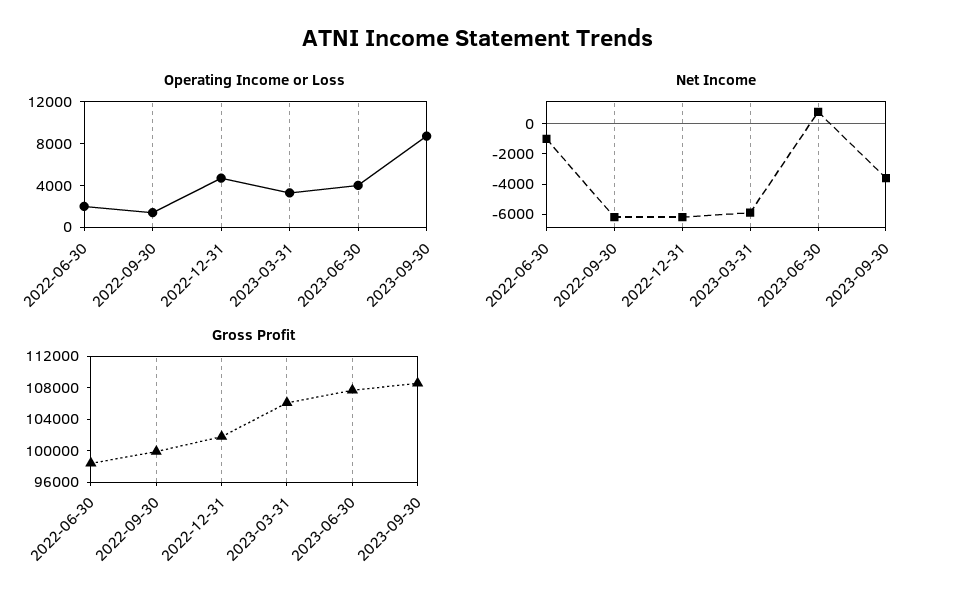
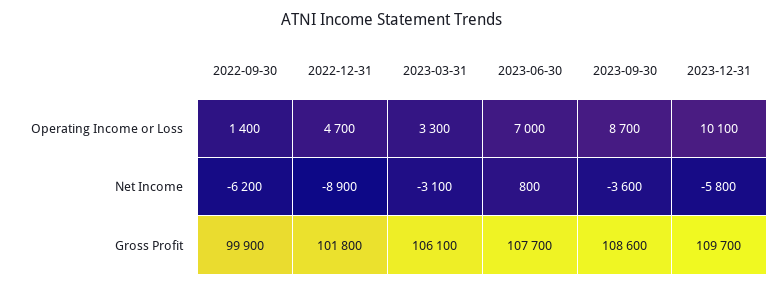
Operating Income or Loss, 2022-06-30: 2000 -> none
Operating Income or Loss, 2023-06-30: 4000 -> 7000
Net Income, 2022-06-30: -1000 -> none
Net Income, 2022-12-31: -6000 -> -8900
Net Income, 2023-03-31: -6000 -> -3100
Gross Profit, 2022-06-30: 98000 -> none
Operating Income or Loss, 2023-12-31: none -> 10100
Net Income, 2023-12-31: none -> -5800
Gross Profit, 2023-12-31: none -> 109700

